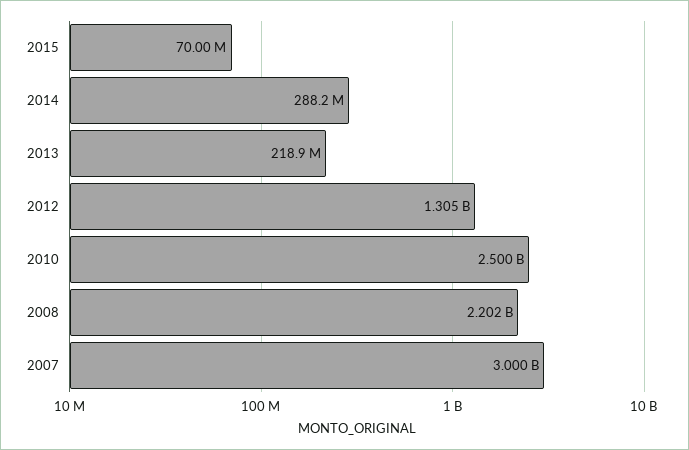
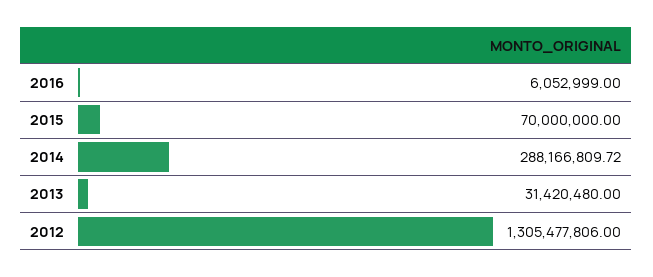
2013: 218900000 -> 31420480
2010: 2500000000 -> none
2008: 2202000000 -> none
2007: 3000000000 -> none
2016: none -> 6052999

